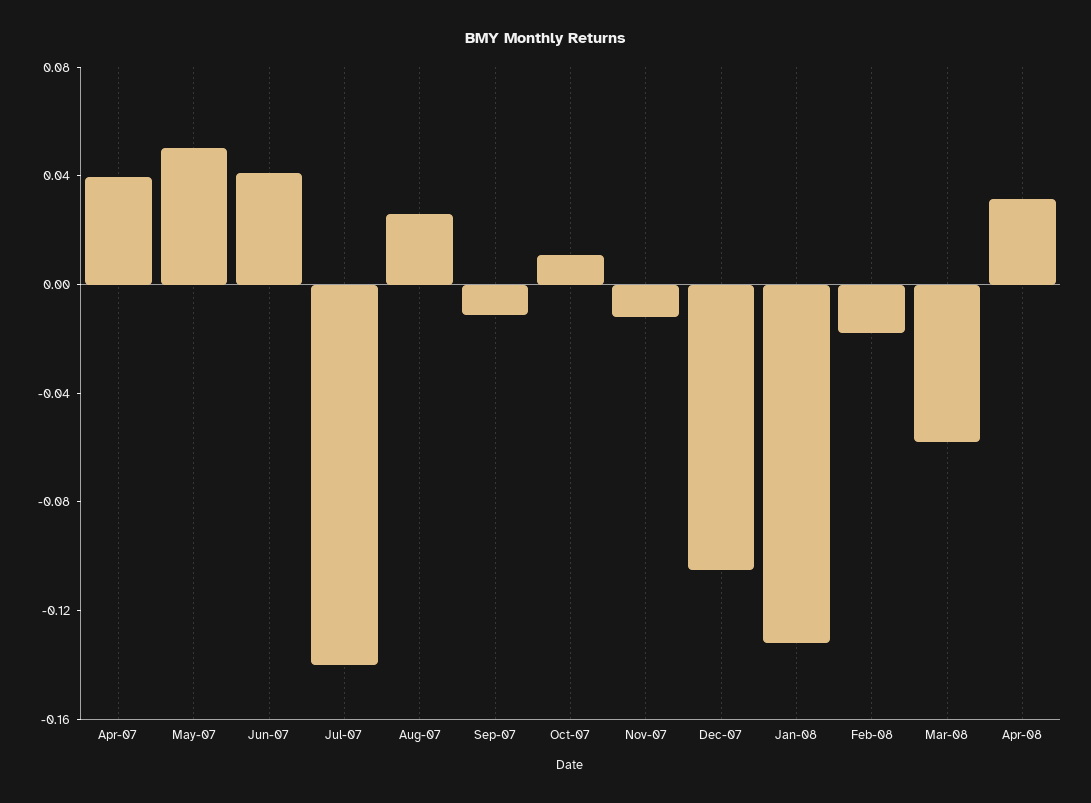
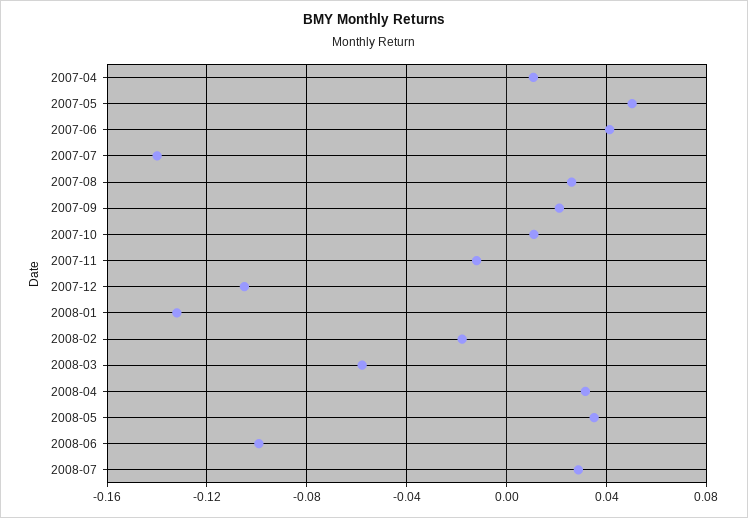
Apr-07: 0.04 -> 0.01
Sep-07: -0.01 -> 0.02
2008-05: none -> 0.035
2008-06: none -> -0.1
2008-07: none -> 0.03

